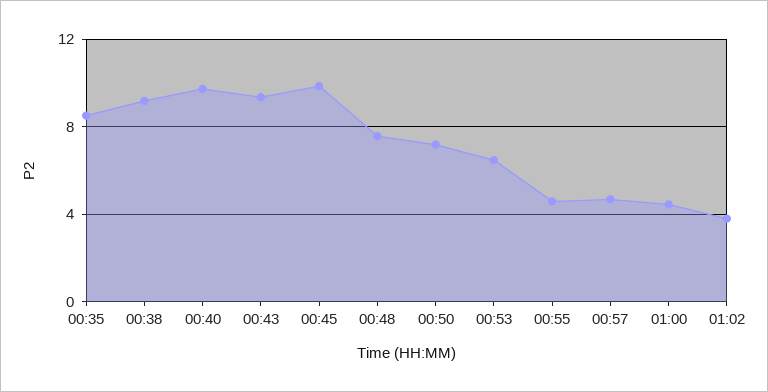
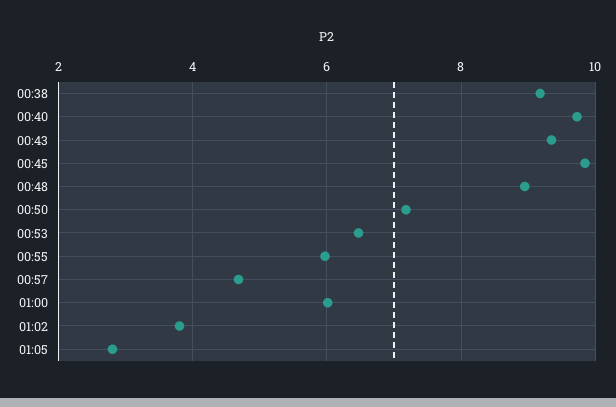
00:35: 8.5 -> none
00:48: 7.5 -> 9
00:55: 4.5 -> 6
01:00: 4.5 -> 6
01:05: none -> 2.8

